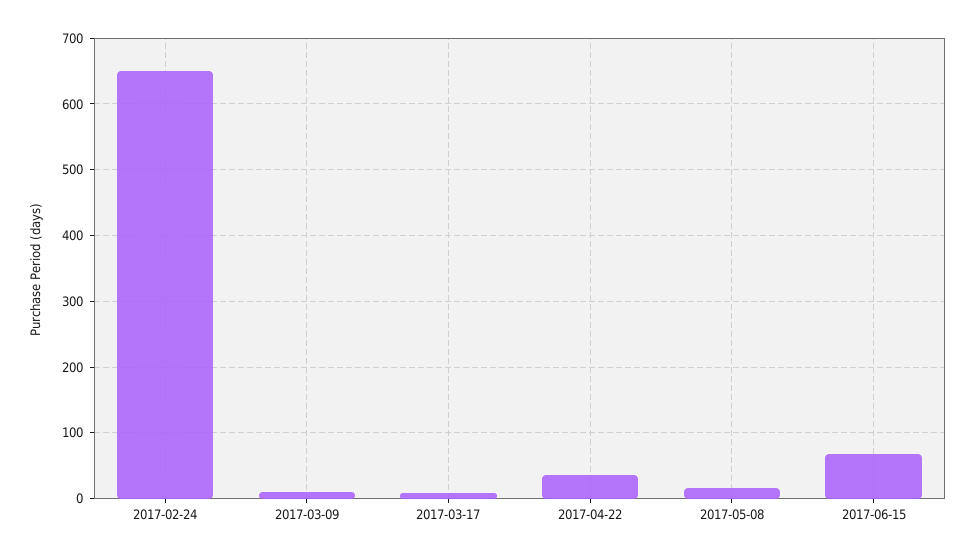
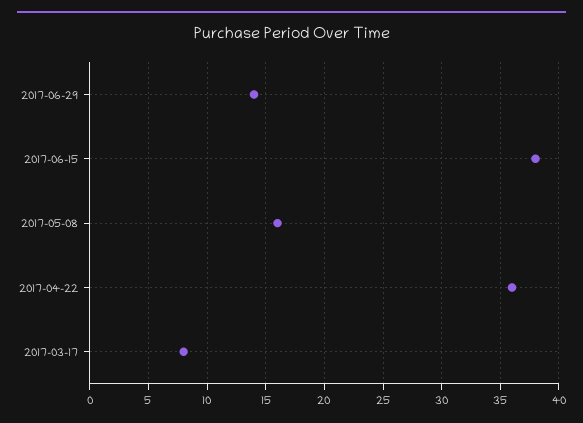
2017-02-24: 650 -> none
2017-03-09: 10 -> none
2017-06-15: 70 -> 38
2017-06-29: none -> 14

